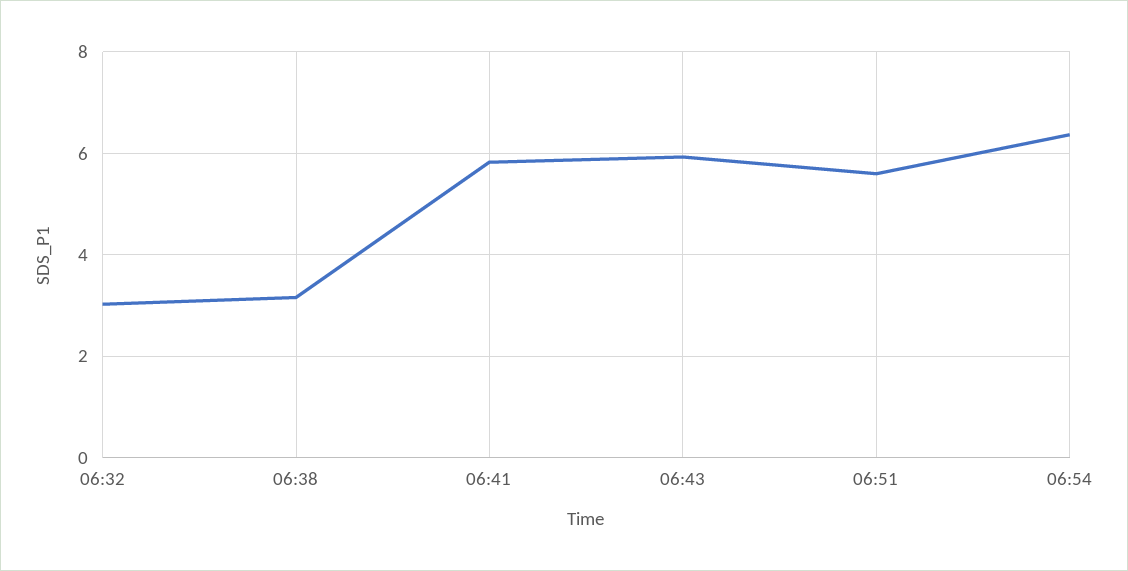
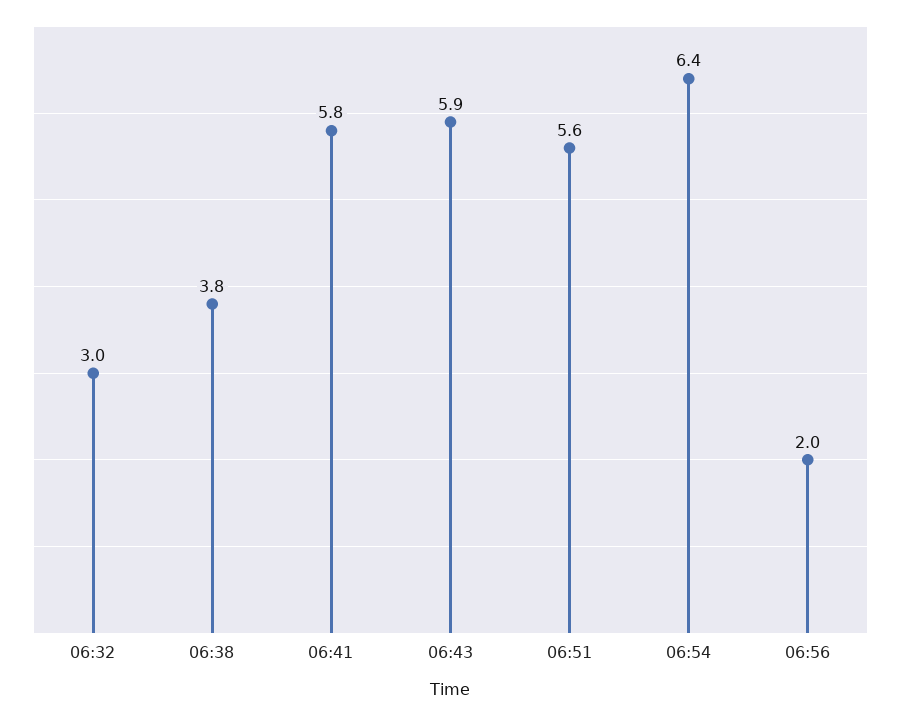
06:38: 3.2 -> 3.8
06:56: none -> 2

